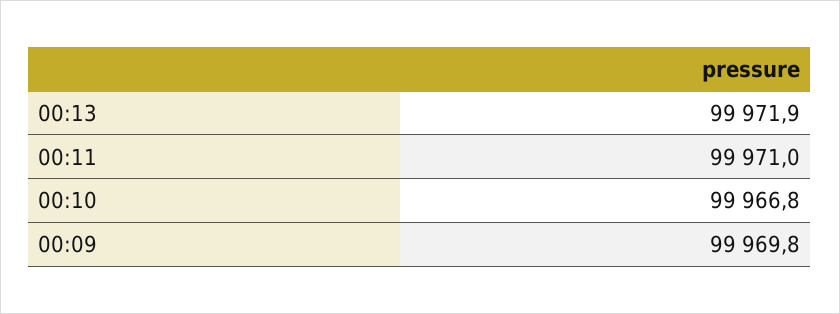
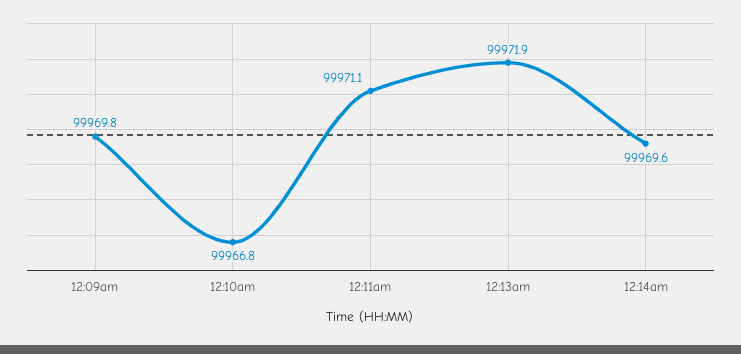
00:11: 99971 -> 99971.1
12:14am: none -> 99969.6

